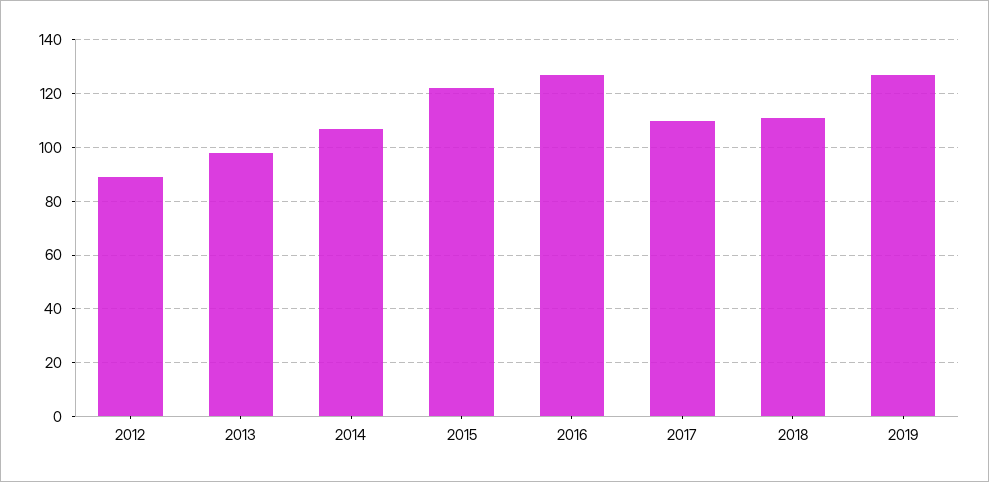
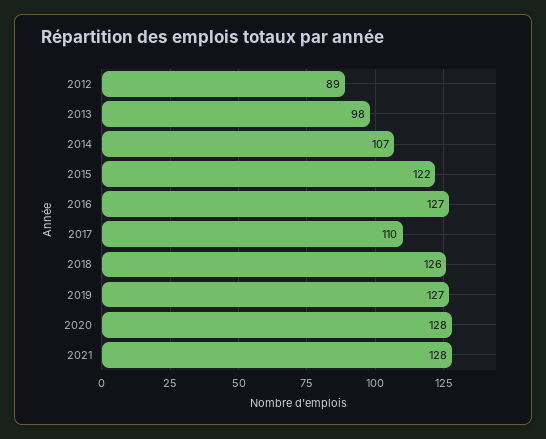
2018: 110 -> 126
2020: none -> 128
2021: none -> 128

